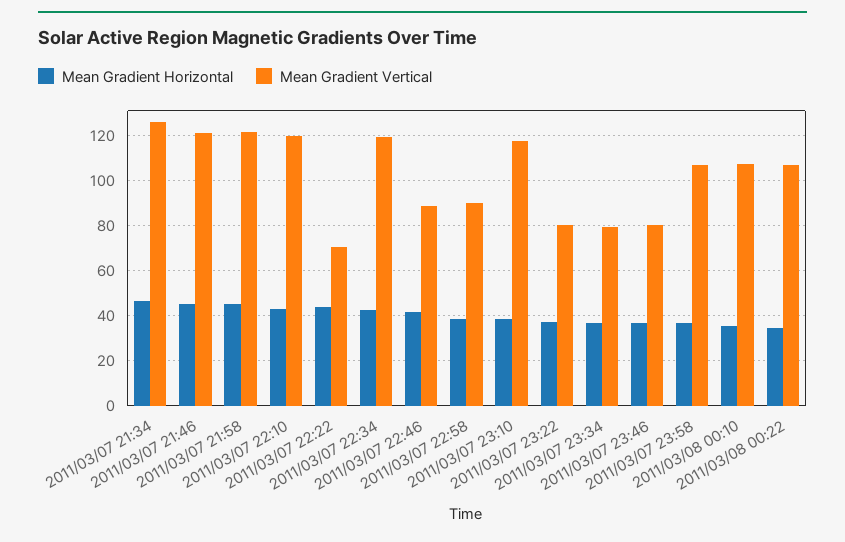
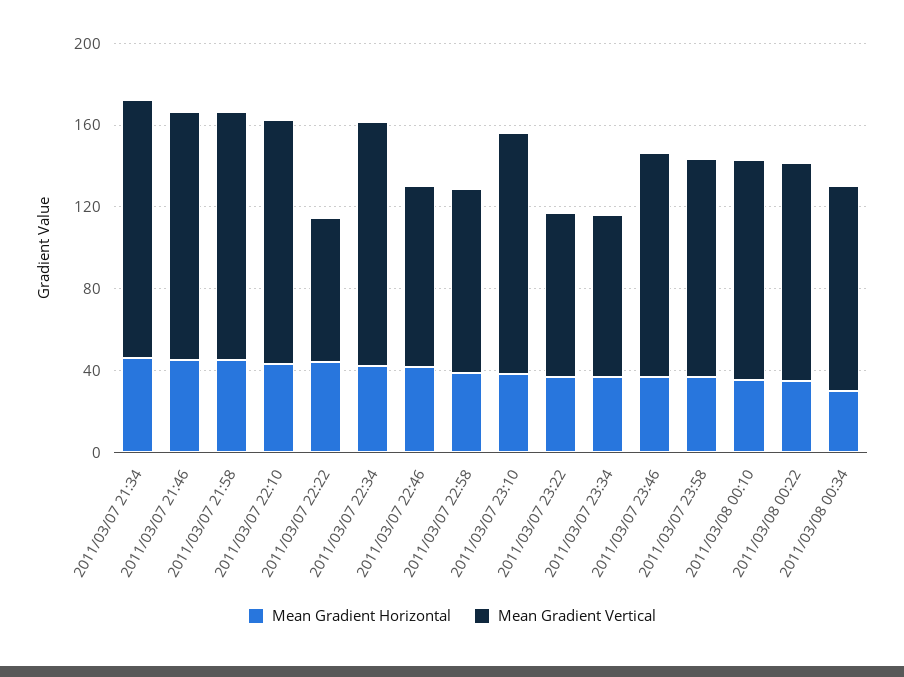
Mean Gradient Vertical, 2011/03/07 23:46: 80 -> 110
Mean Gradient Horizontal, 2011/03/08 00:34: none -> 30
Mean Gradient Vertical, 2011/03/08 00:34: none -> 100

